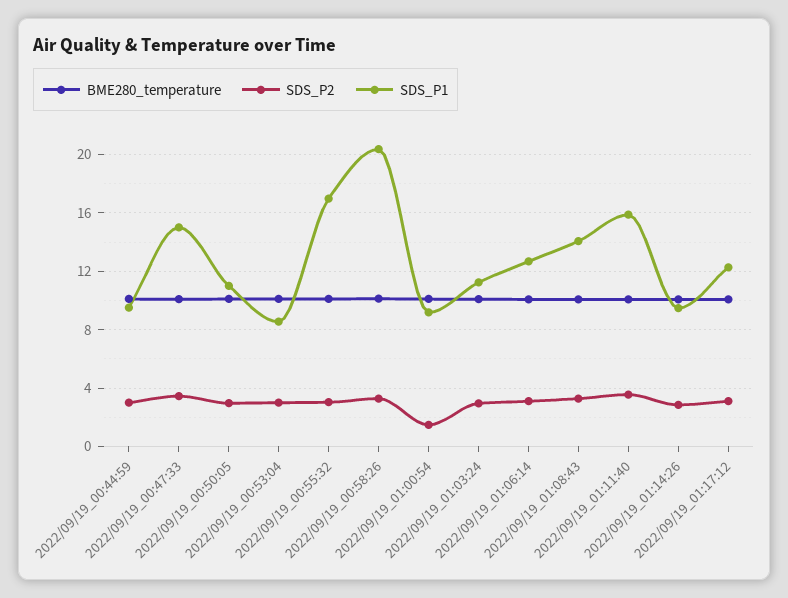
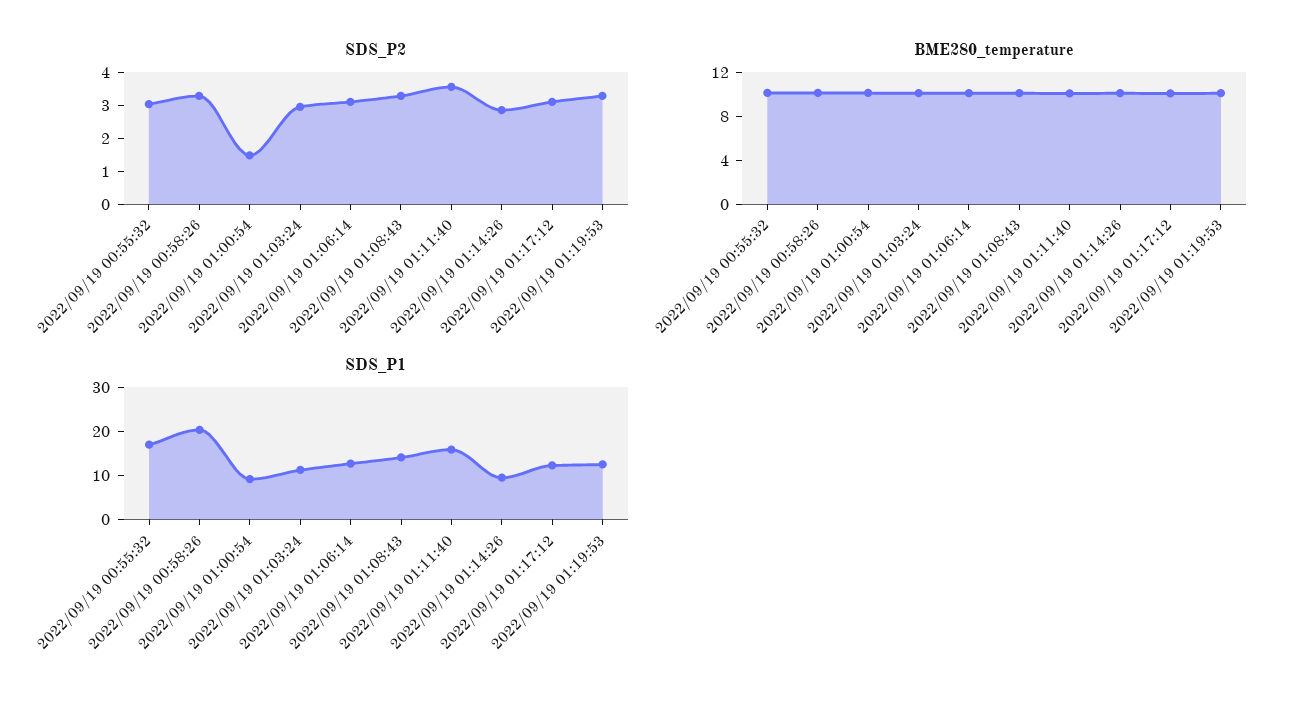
BME280_temperature, 2022/09/19_00:44:59: 10 -> none
SDS_P2, 2022/09/19_00:44:59: 3 -> none
SDS_P1, 2022/09/19_00:44:59: 9.5 -> none
BME280_temperature, 2022/09/19_00:47:33: 10 -> none
SDS_P2, 2022/09/19_00:47:33: 3.5 -> none
SDS_P1, 2022/09/19_00:47:33: 15 -> none
BME280_temperature, 2022/09/19_00:50:05: 10 -> none
SDS_P2, 2022/09/19_00:50:05: 3 -> none
SDS_P1, 2022/09/19_00:50:05: 11 -> none
BME280_temperature, 2022/09/19_00:53:04: 10 -> none
SDS_P2, 2022/09/19_00:53:04: 3 -> none
SDS_P1, 2022/09/19_00:53:04: 8.5 -> none
SDS_P2, 2022/09/19 01:19:53: none -> 3.25
BME280_temperature, 2022/09/19 01:19:53: none -> 10
SDS_P1, 2022/09/19 01:19:53: none -> 12

